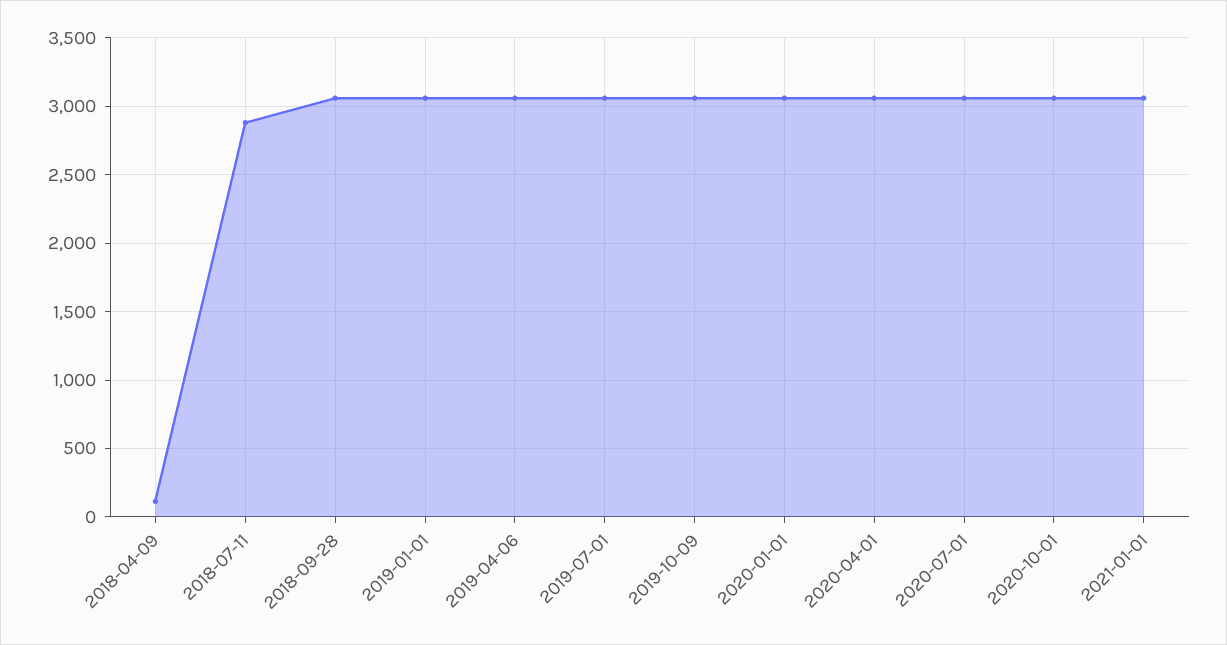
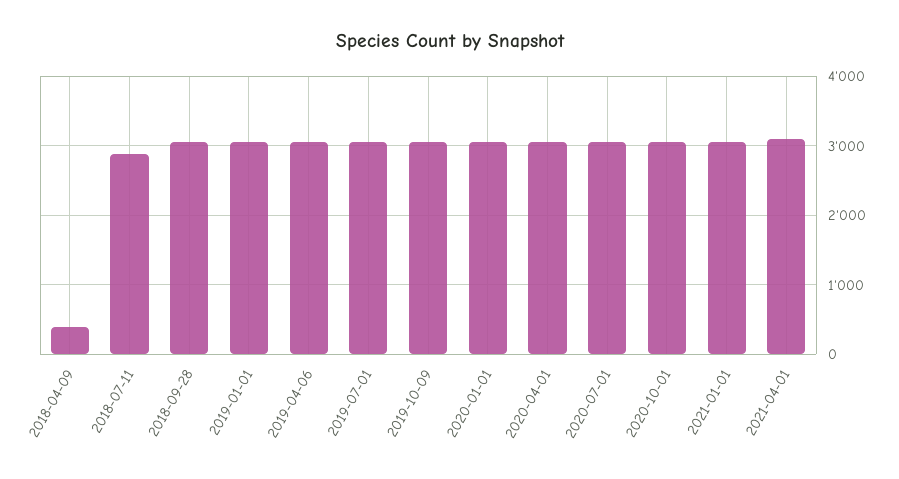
2018-04-09: 100 -> 400
2021-04-01: none -> 3100

